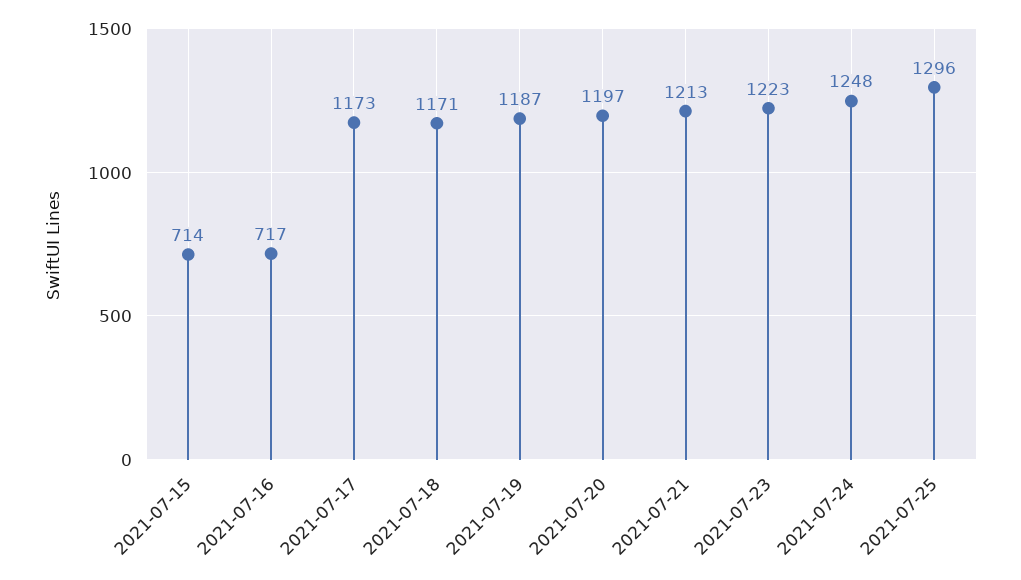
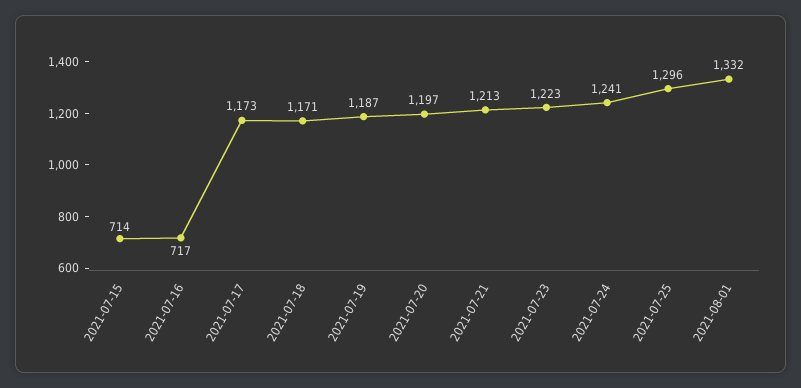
2021-07-24: 1248 -> 1241
2021-08-01: none -> 1332

